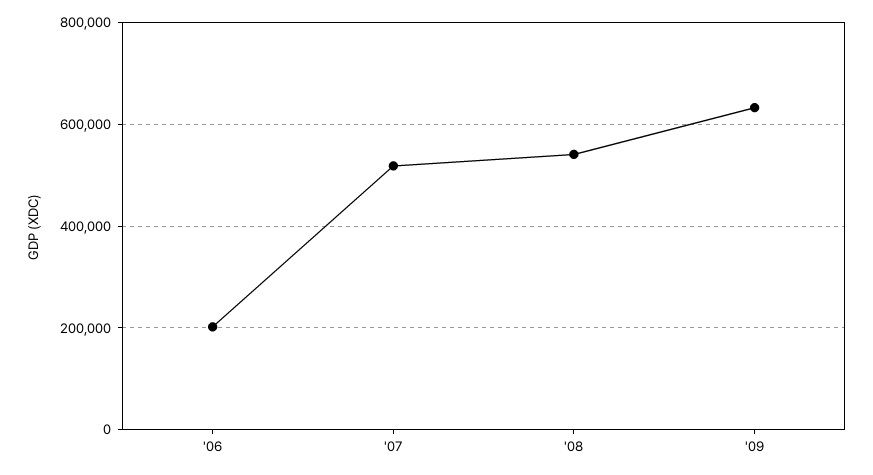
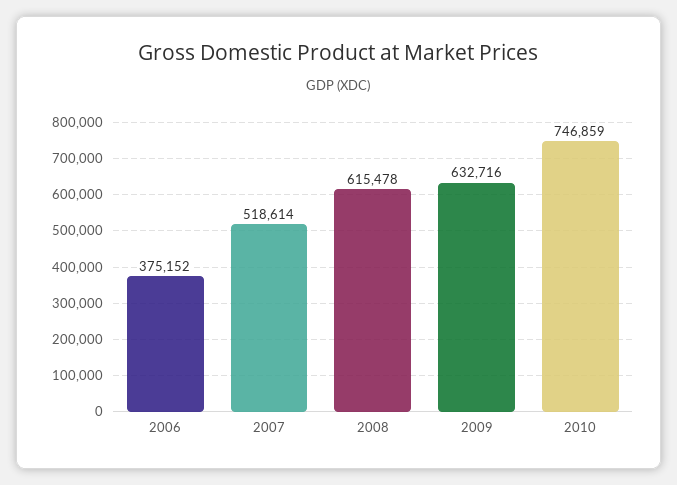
'06: 200000 -> 375152
'08: 540000 -> 615478
2010: none -> 746859

